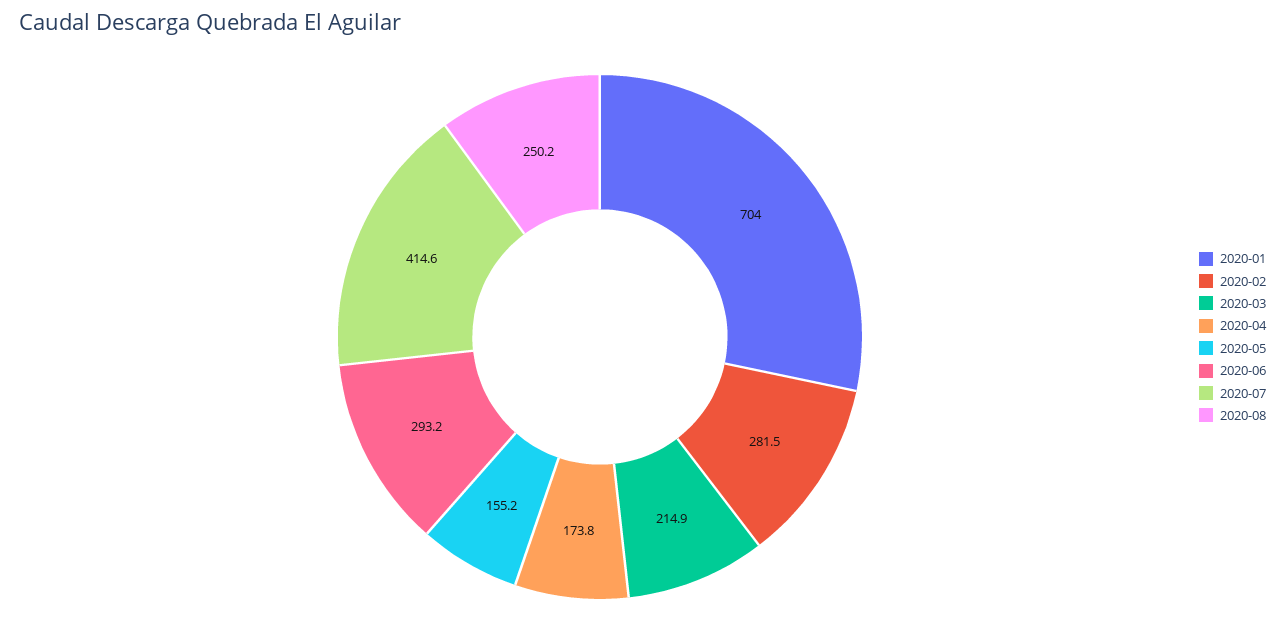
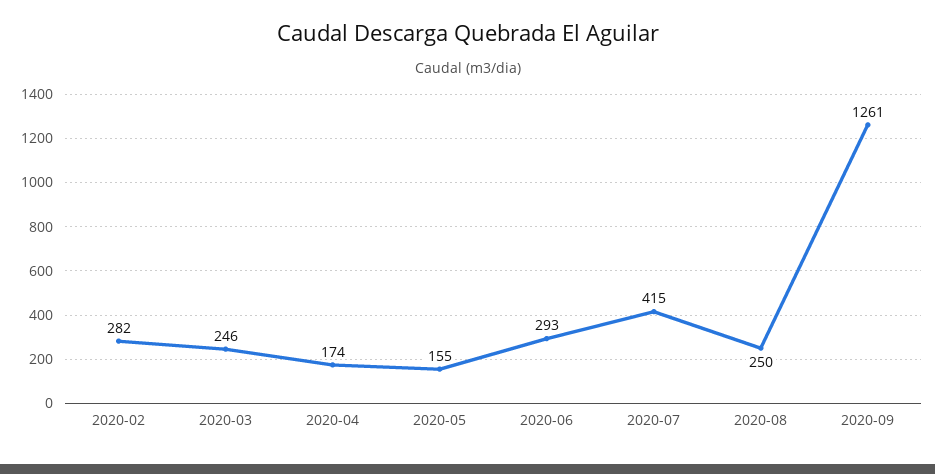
2020-01: 704 -> none
2020-03: 214.9 -> 246
2020-09: none -> 1261

